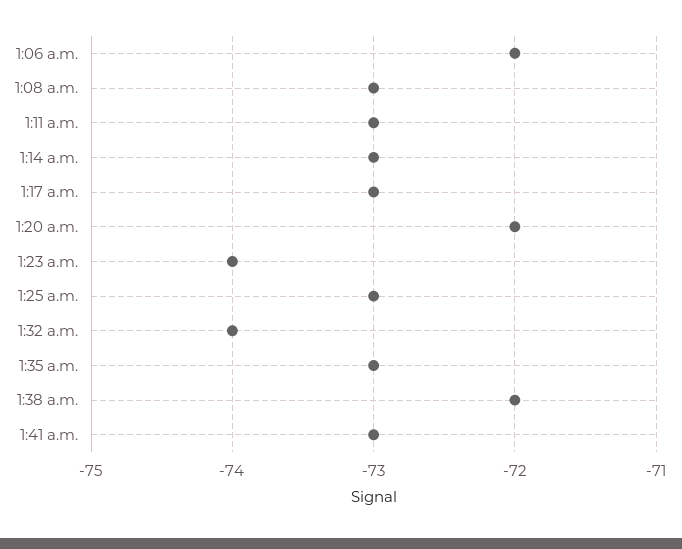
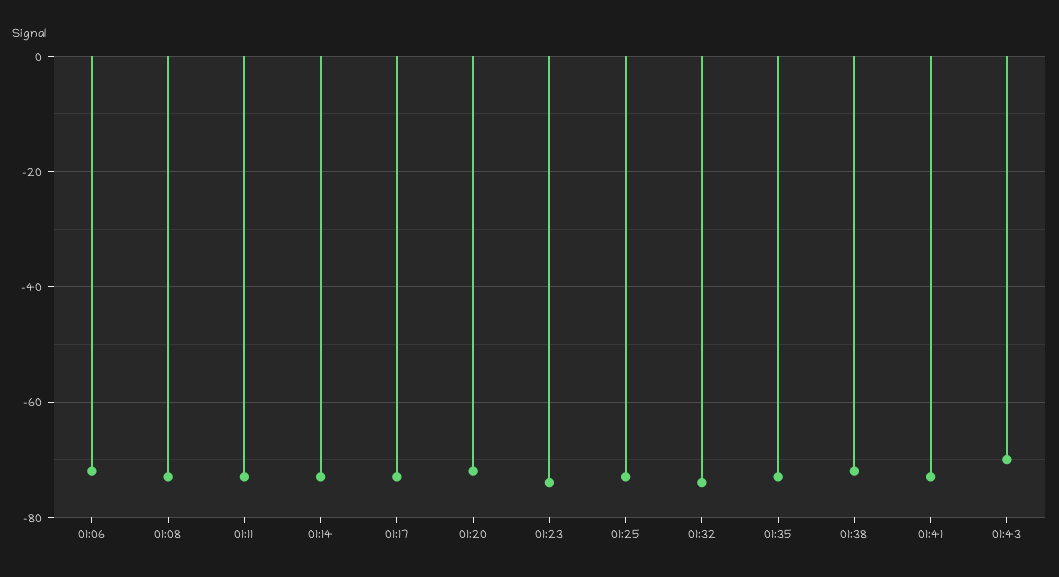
01:43: none -> -70

